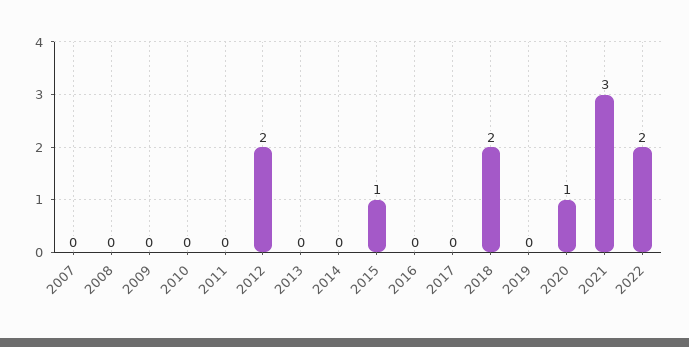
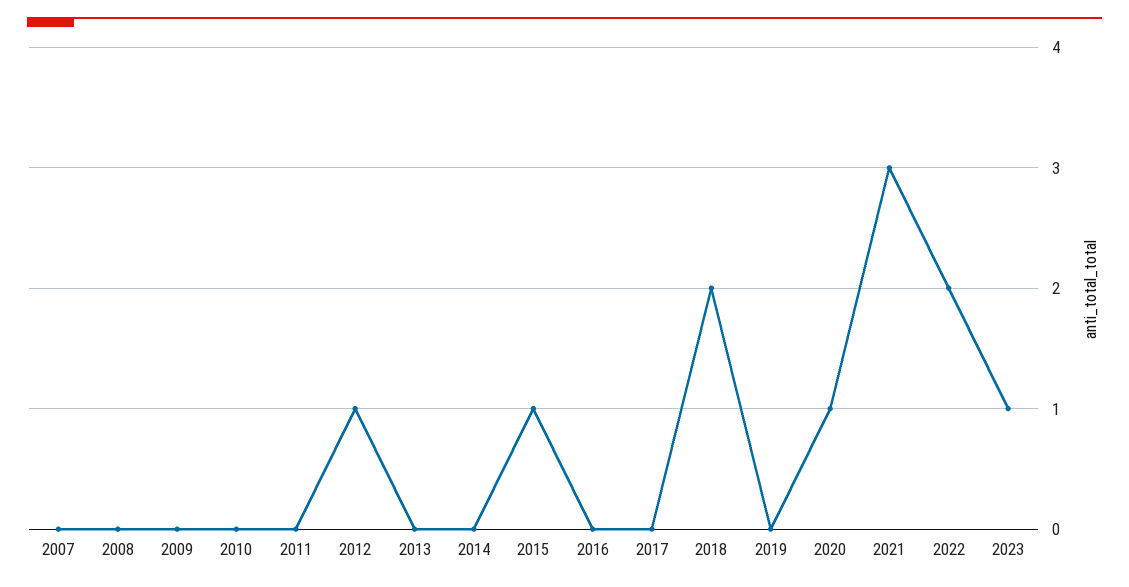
2012: 2 -> 1
2023: none -> 1

